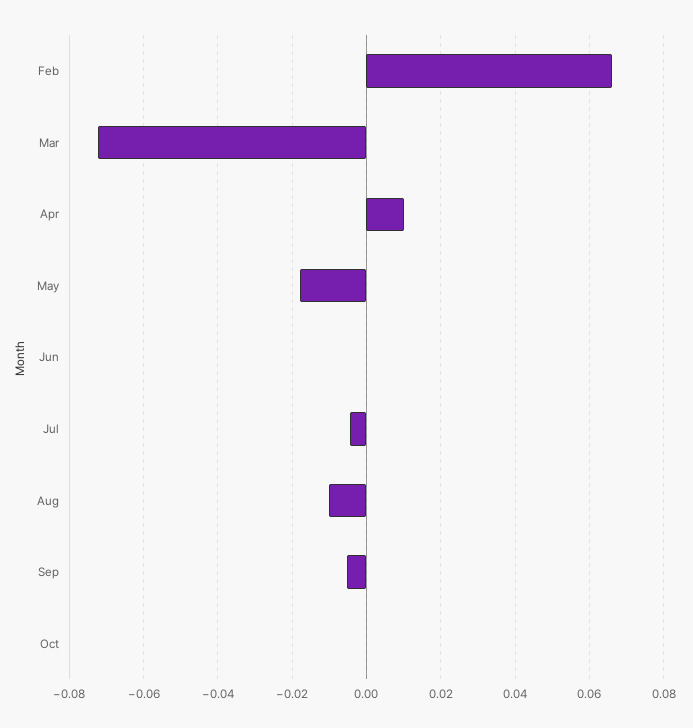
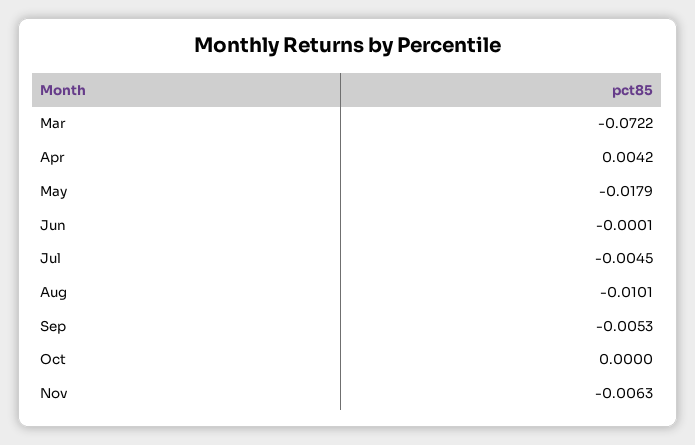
Feb: 0.066 -> none
Apr: 0.01 -> 0.0042
Nov: none -> -0.0063

